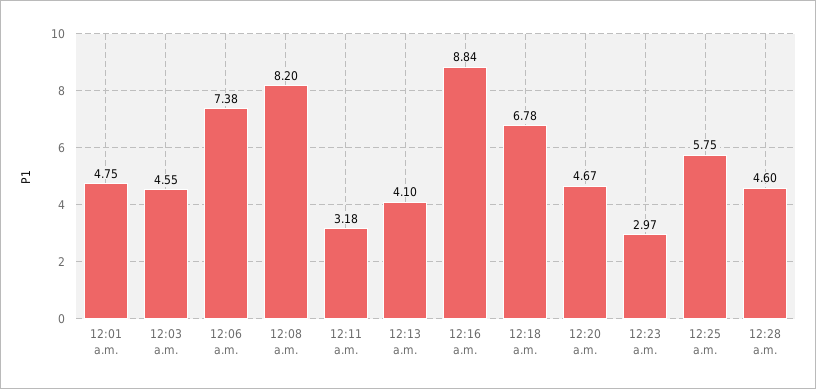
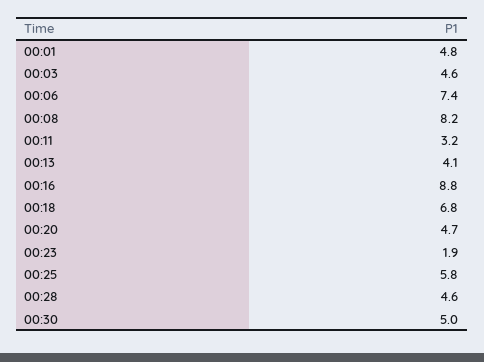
12:23 a.m.: 2.97 -> 1.9
00:30: none -> 5

